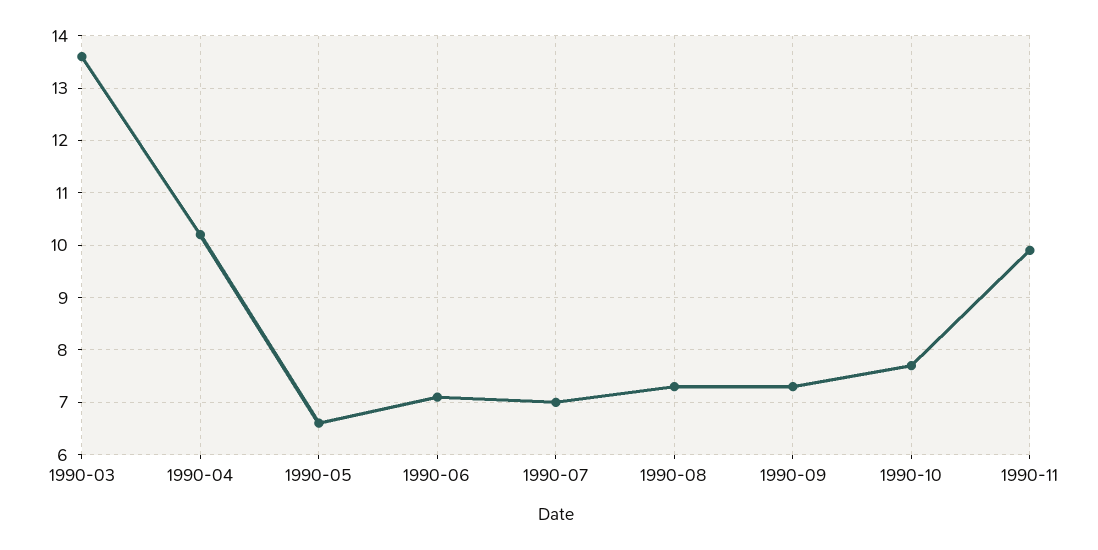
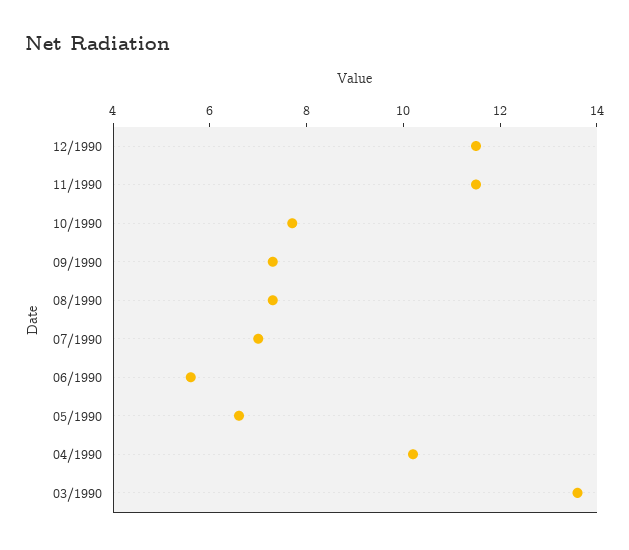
1990-06: 7 -> 5.5
1990-11: 10 -> 11.5
12/1990: none -> 11.5

